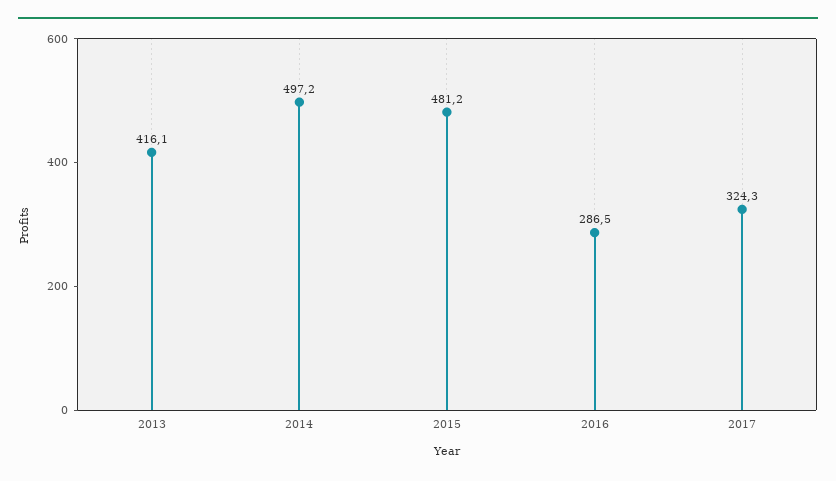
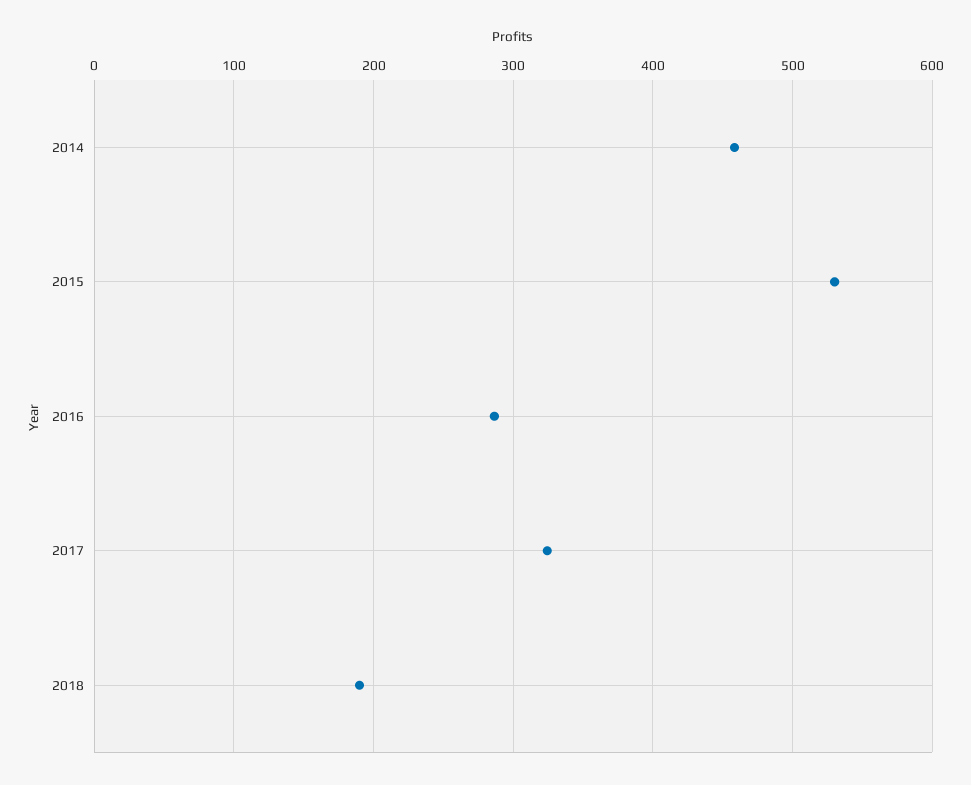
2013: 416.1 -> none
2014: 497.2 -> 460
2015: 481.2 -> 530
2018: none -> 190

